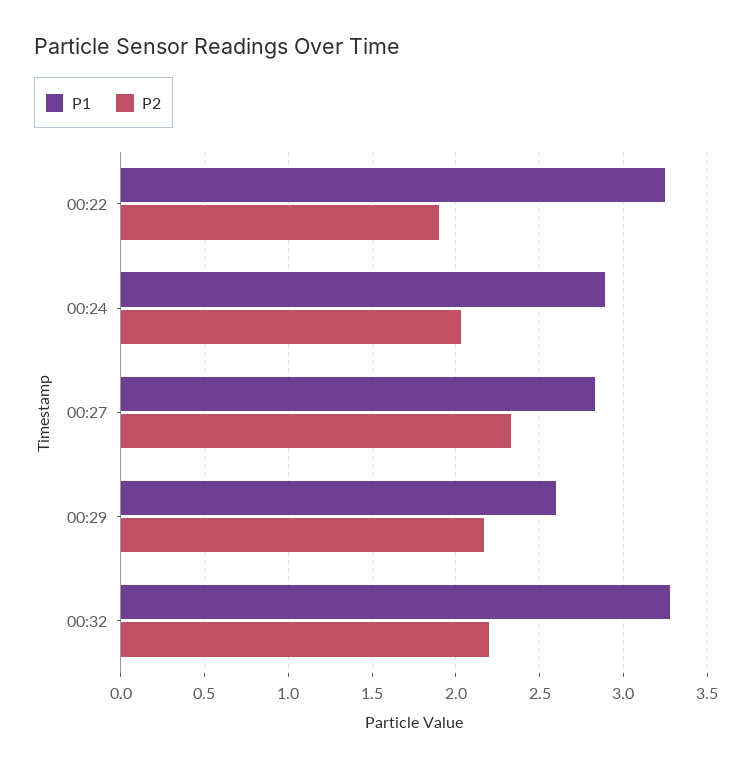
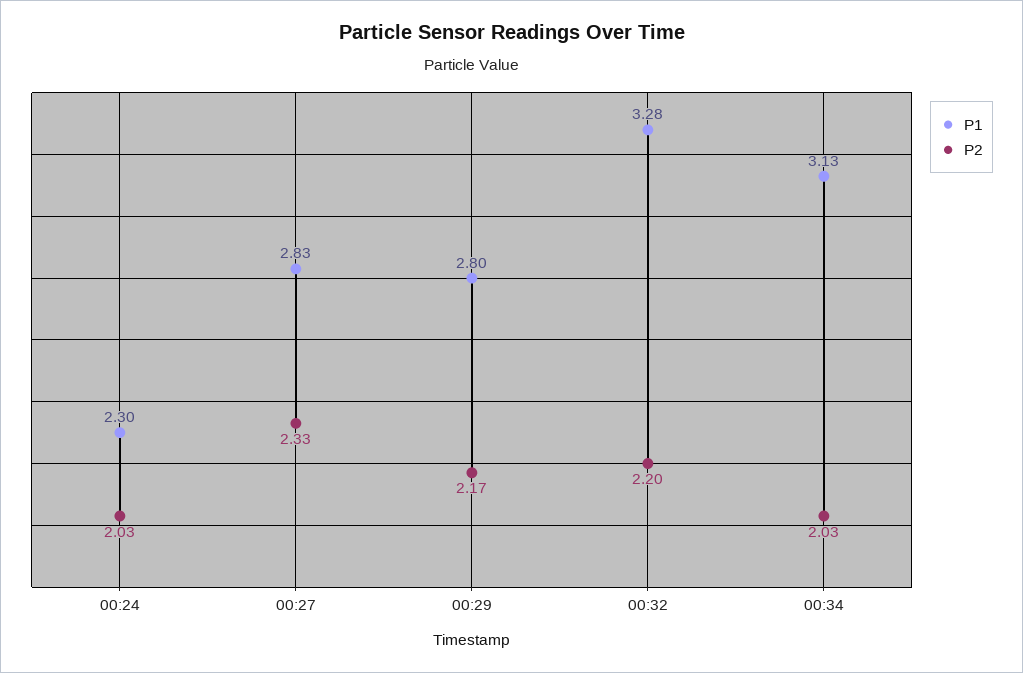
P1, 00:22: 3.25 -> none
P2, 00:22: 1.9 -> none
P1, 00:24: 2.9 -> 2.3
P1, 00:29: 2.6 -> 2.8
P1, 00:34: none -> 3.13
P2, 00:34: none -> 2.03

